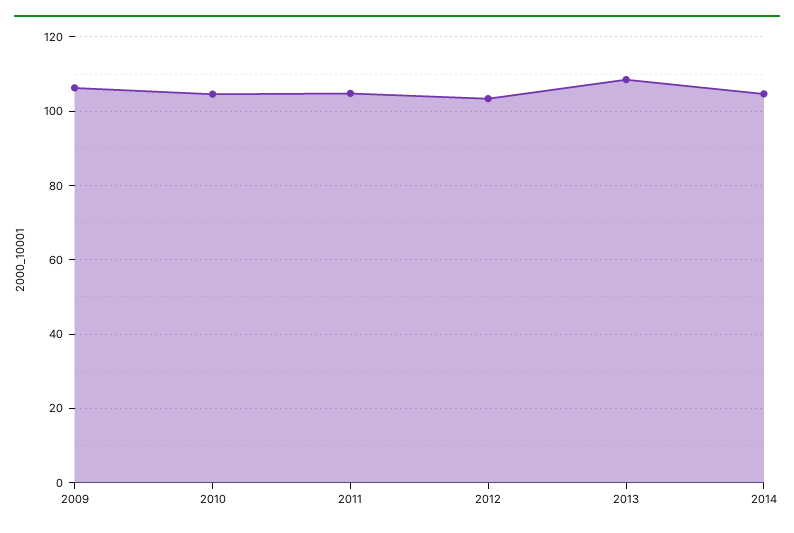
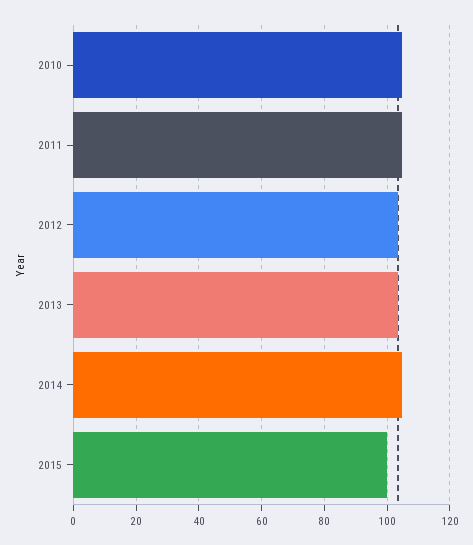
2009: 106 -> none
2013: 108 -> 104
2015: none -> 100

